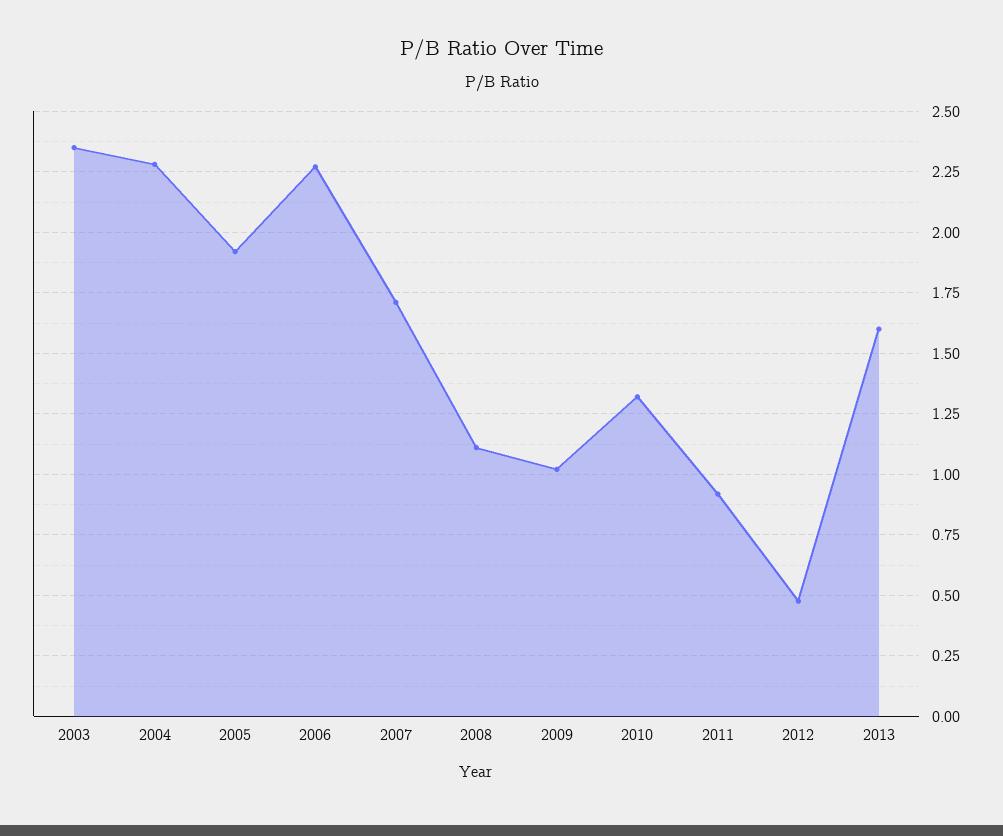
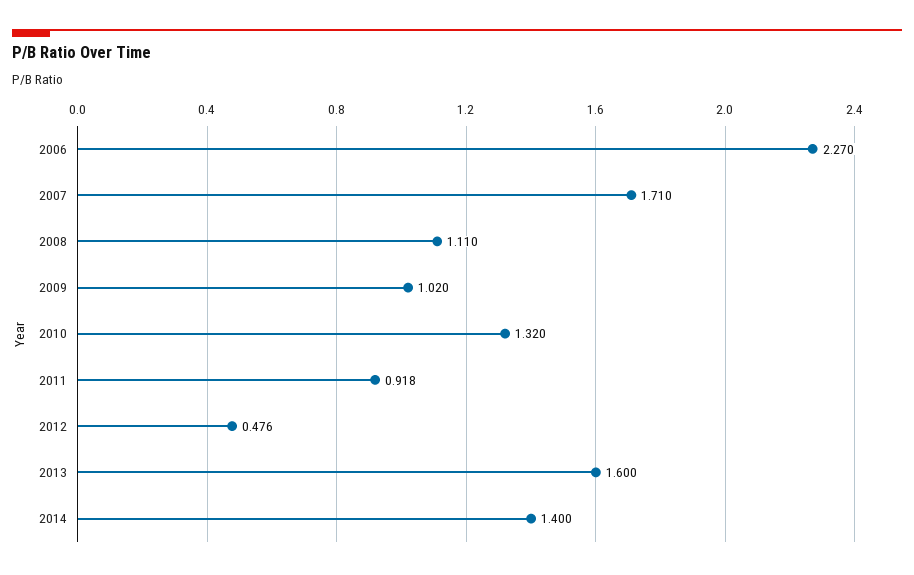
2003: 2.35 -> none
2004: 2.275 -> none
2005: 1.925 -> none
2014: none -> 1.4

